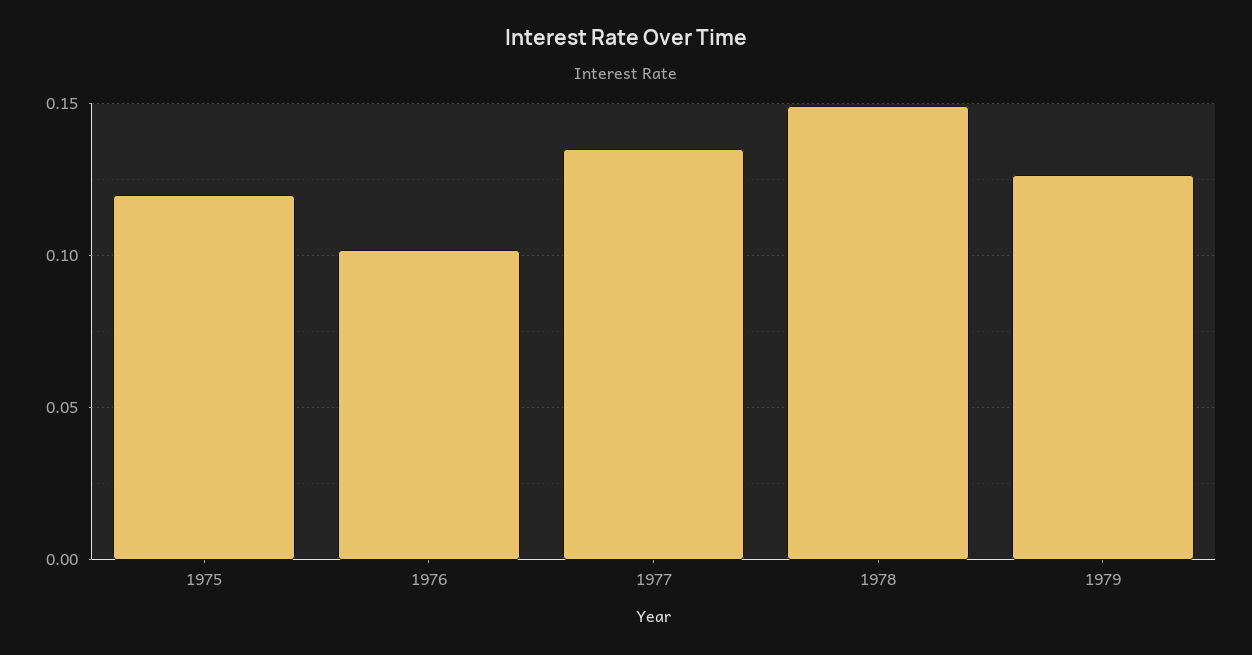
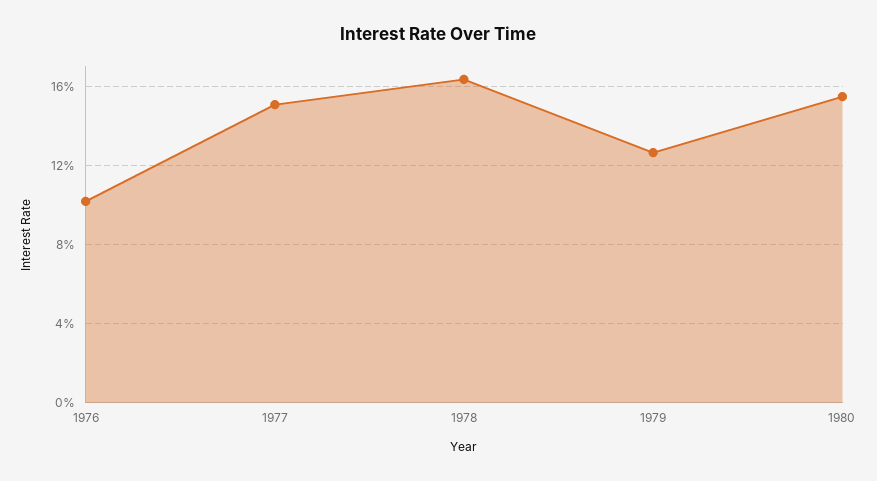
1975: 0.12 -> none
1977: 0.135 -> 0.15
1978: 0.15 -> 0.165
1980: none -> 0.155

